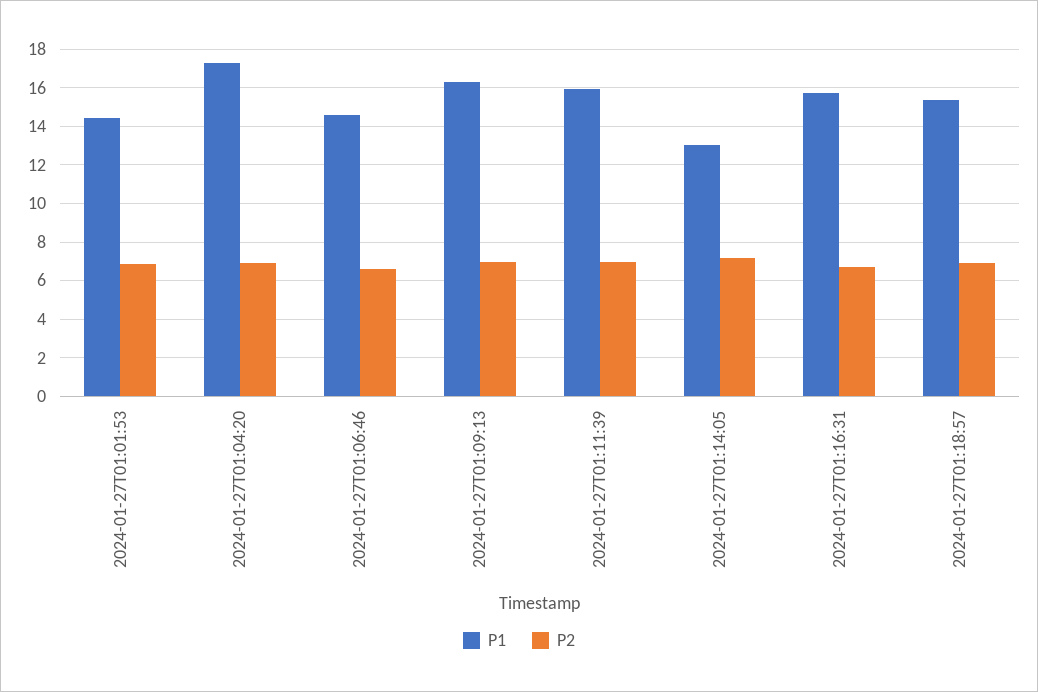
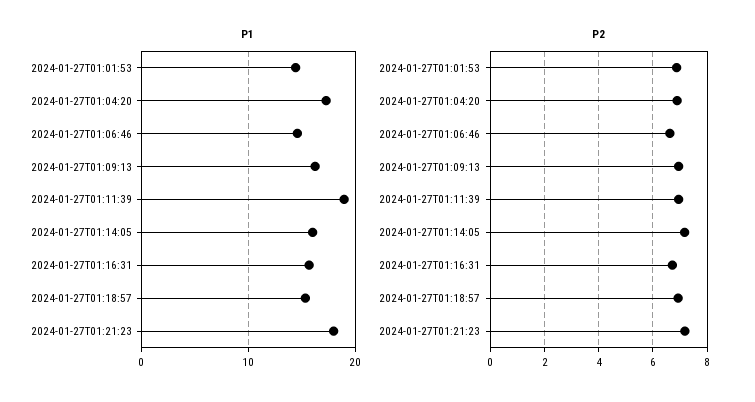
P1, 2024-01-27T01:11:39: 16 -> 19
P1, 2024-01-27T01:14:05: 13 -> 16
P1, 2024-01-27T01:21:23: none -> 18
P2, 2024-01-27T01:21:23: none -> 7.25

